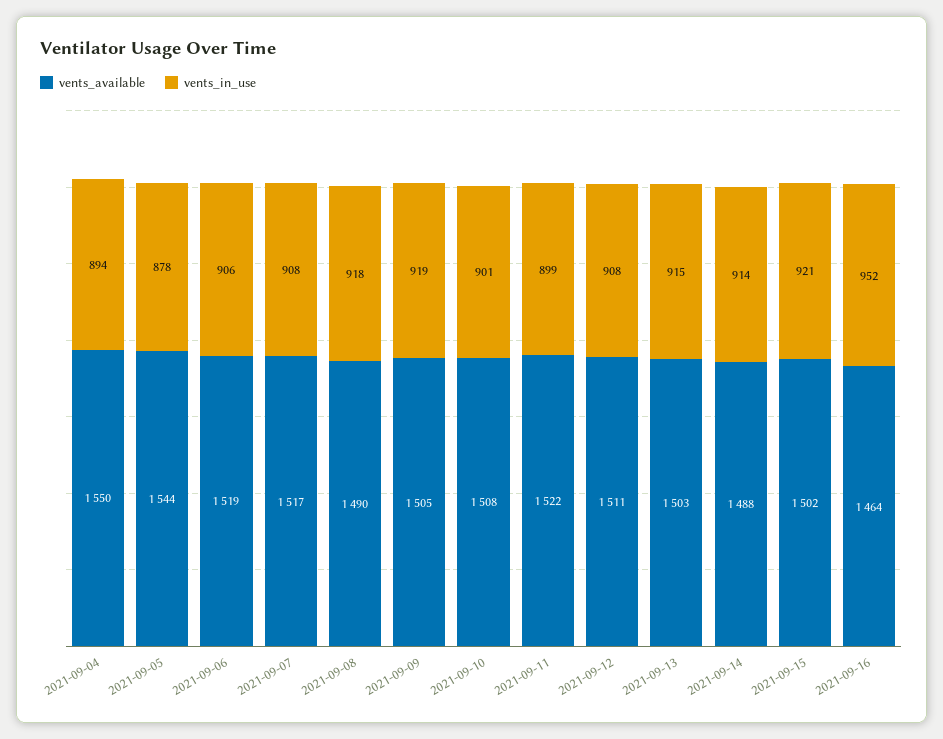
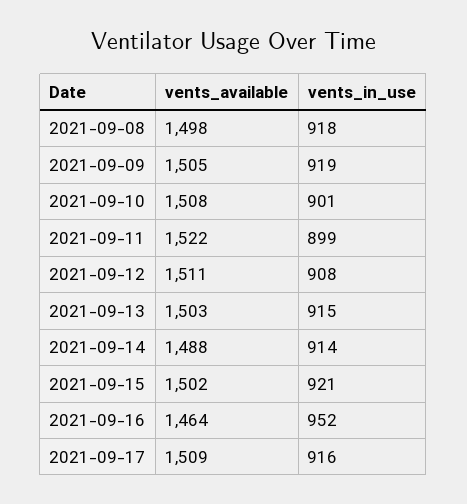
vents_available, 2021-09-04: 1550 -> none
vents_in_use, 2021-09-04: 894 -> none
vents_available, 2021-09-05: 1544 -> none
vents_in_use, 2021-09-05: 878 -> none
vents_available, 2021-09-06: 1519 -> none
vents_in_use, 2021-09-06: 906 -> none
vents_available, 2021-09-07: 1517 -> none
vents_in_use, 2021-09-07: 908 -> none
vents_available, 2021-09-08: 1490 -> 1498
vents_available, 2021-09-17: none -> 1509
vents_in_use, 2021-09-17: none -> 916

